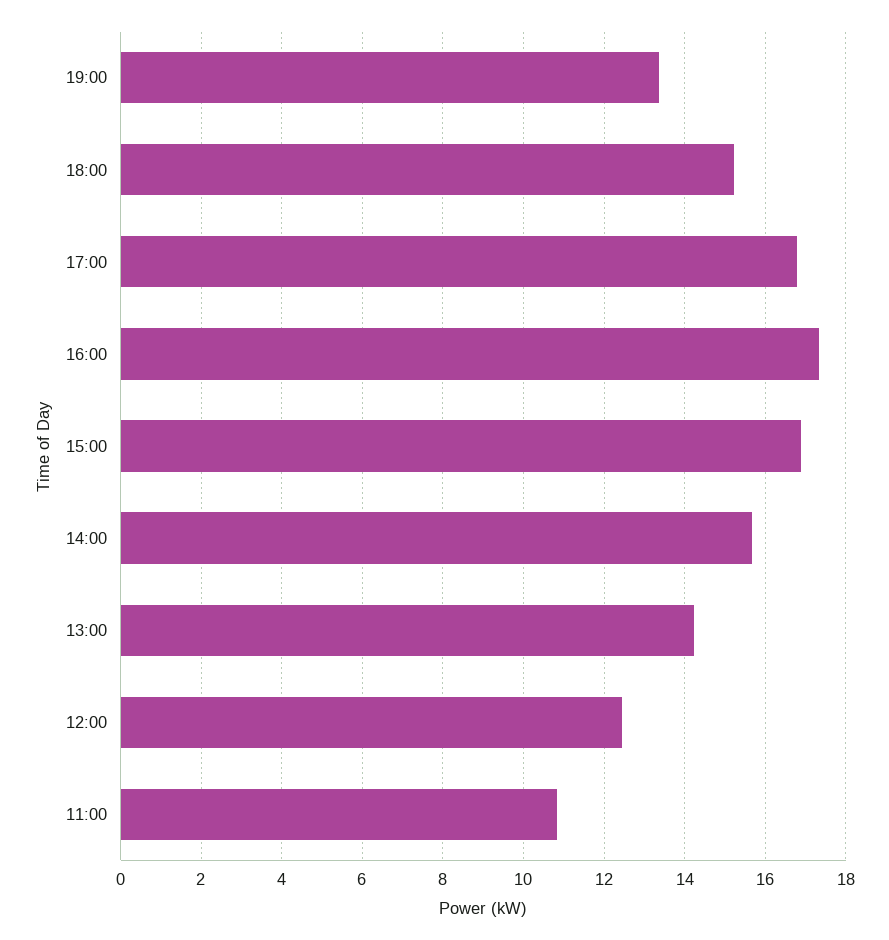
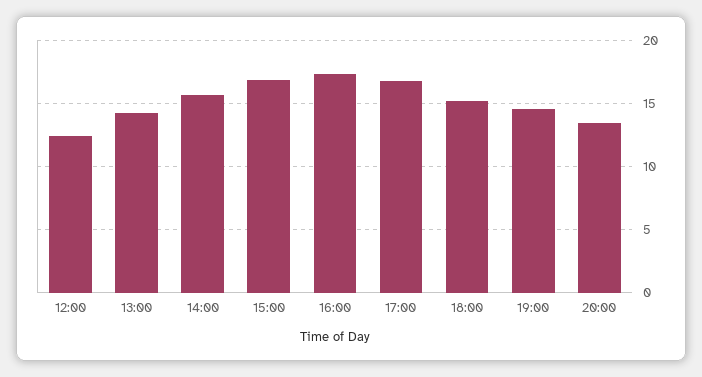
19:00: 13.4 -> 14.5
11:00: 10.8 -> none
20:00: none -> 13.5

